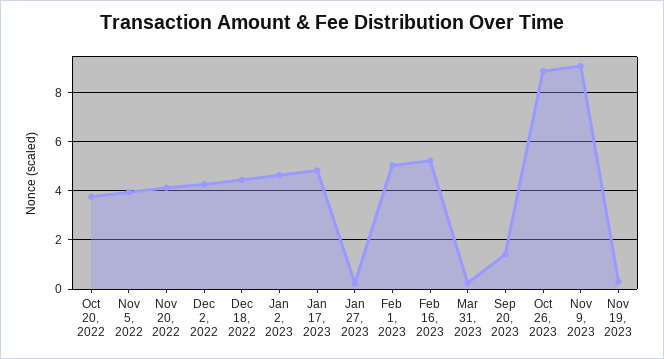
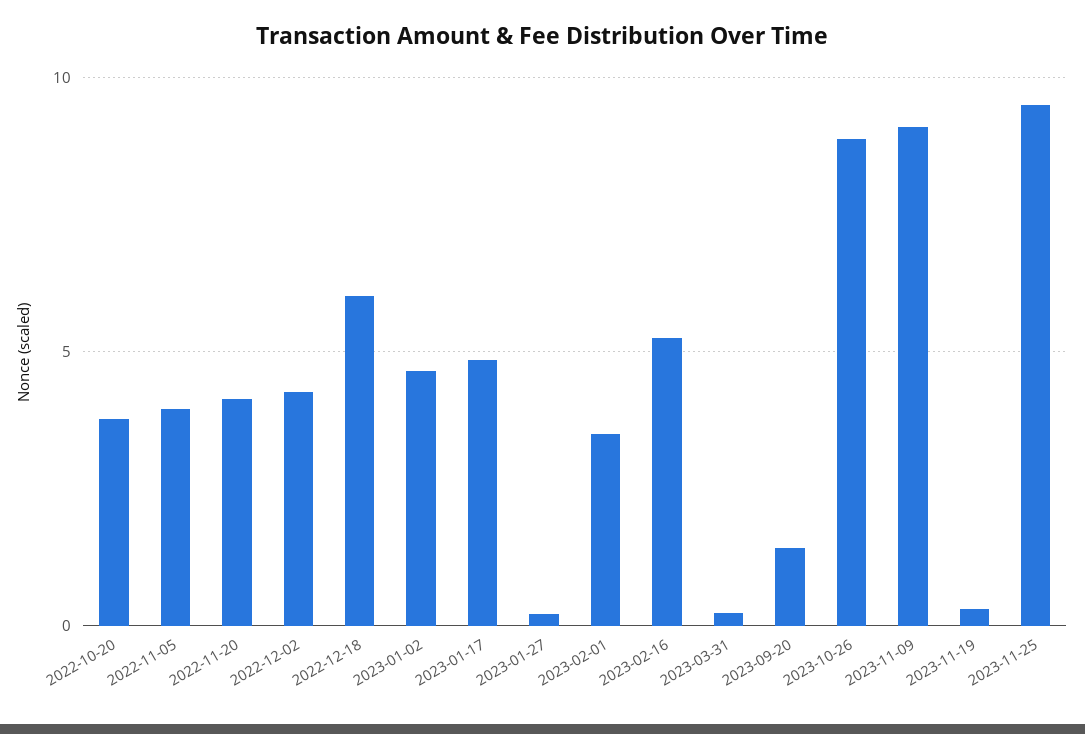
Dec 18, 2022: 4.5 -> 6
Feb 1, 2023: 5 -> 3.5
2023-11-25: none -> 9.5

